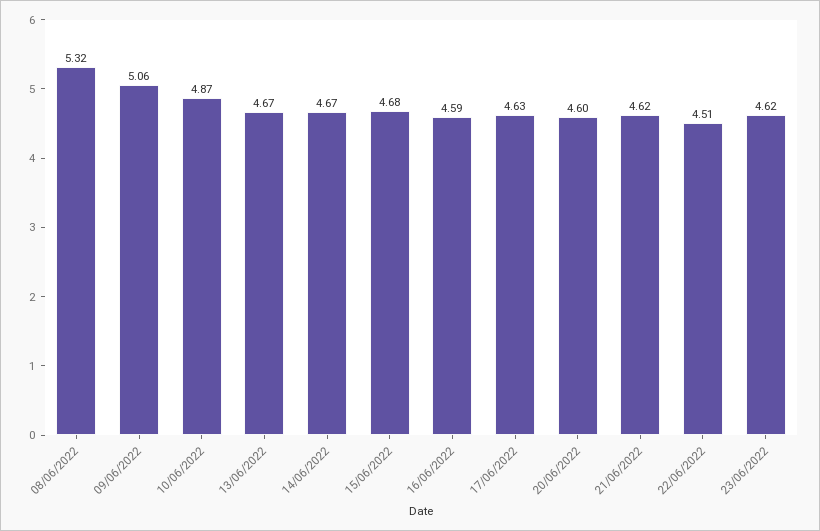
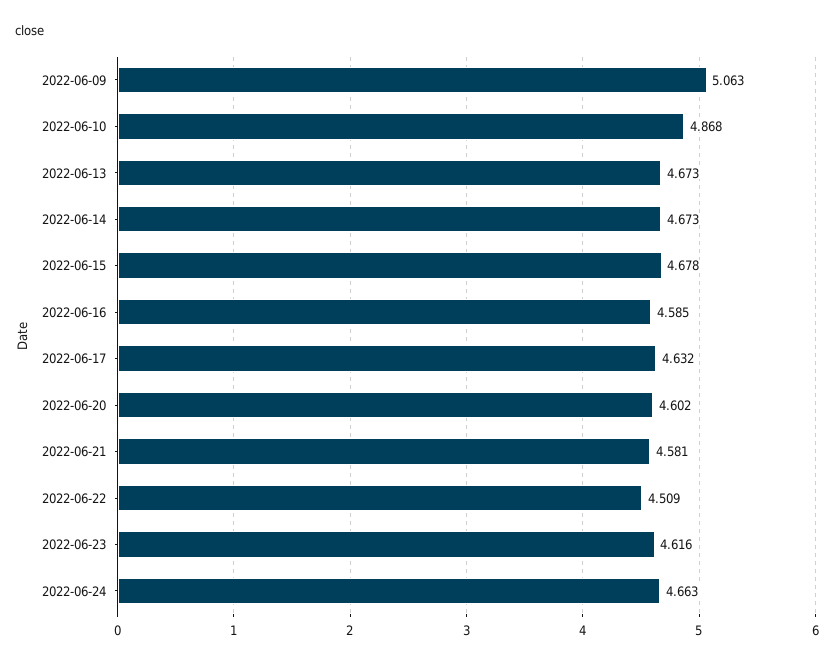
08/06/2022: 5.32 -> none
21/06/2022: 4.62 -> 4.581
2022-06-24: none -> 4.663

